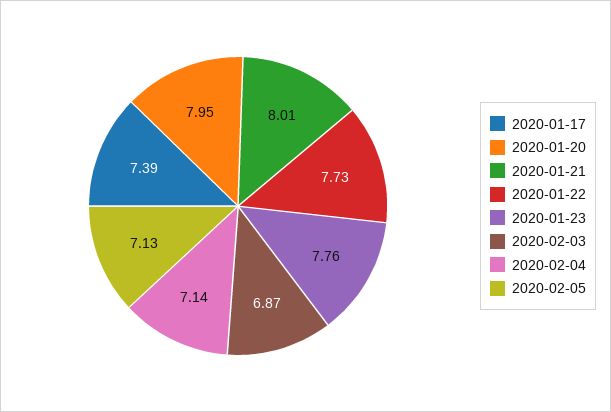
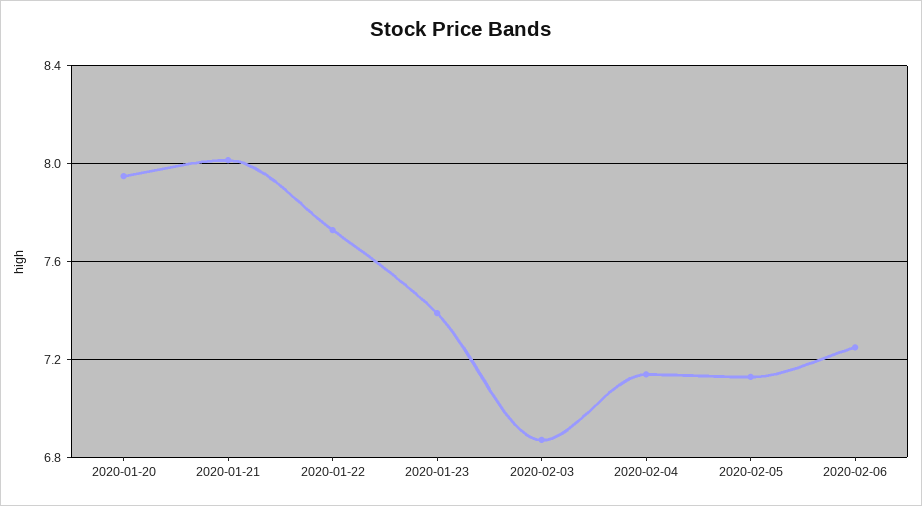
2020-01-17: 7.39 -> none
2020-01-23: 7.76 -> 7.4
2020-02-06: none -> 7.25

